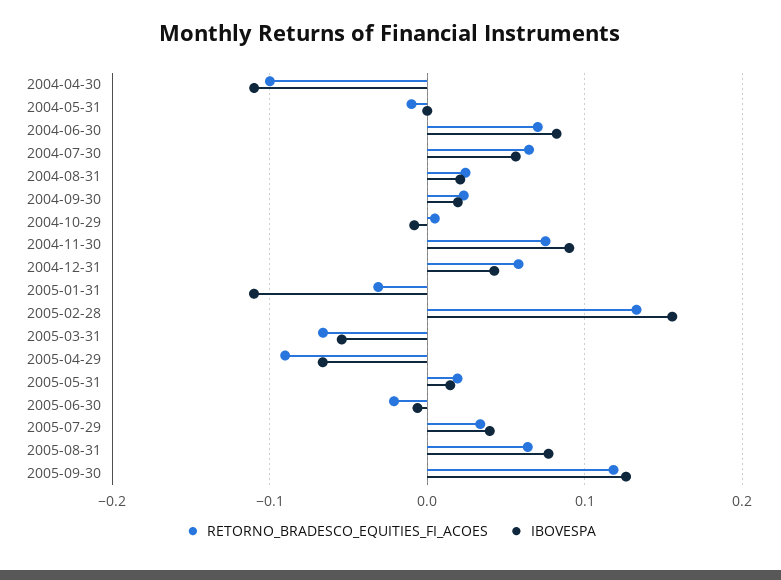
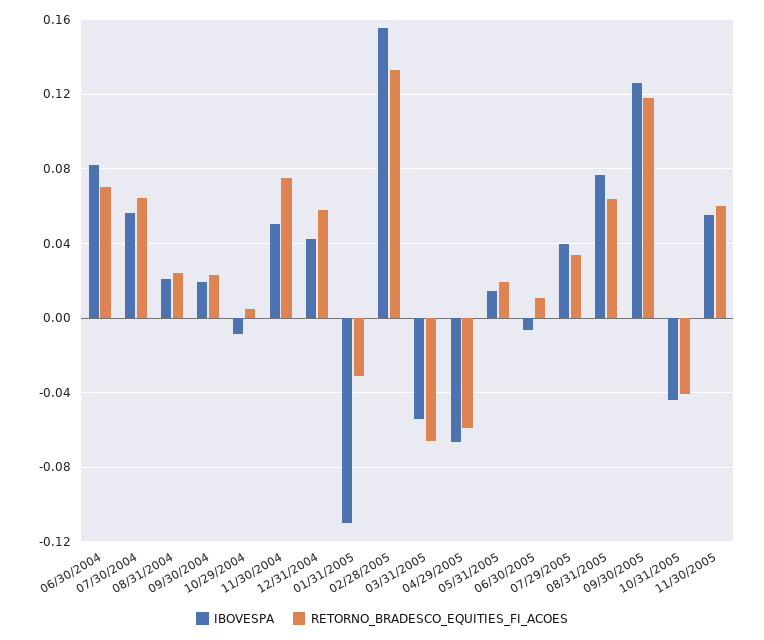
RETORNO_BRADESCO_EQUITIES_FI_ACOES, 2004-04-30: -0.1 -> none
IBOVESPA, 2004-04-30: -0.11 -> none
RETORNO_BRADESCO_EQUITIES_FI_ACOES, 2004-05-31: -0.01 -> none
IBOVESPA, 2004-05-31: 0 -> none
IBOVESPA, 2004-11-30: 0.09 -> 0.05
RETORNO_BRADESCO_EQUITIES_FI_ACOES, 2005-04-29: -0.09 -> -0.06
RETORNO_BRADESCO_EQUITIES_FI_ACOES, 2005-06-30: -0.02 -> 0.01
IBOVESPA, 10/31/2005: none -> -0.045
RETORNO_BRADESCO_EQUITIES_FI_ACOES, 10/31/2005: none -> -0.04
IBOVESPA, 11/30/2005: none -> 0.055
RETORNO_BRADESCO_EQUITIES_FI_ACOES, 11/30/2005: none -> 0.06

